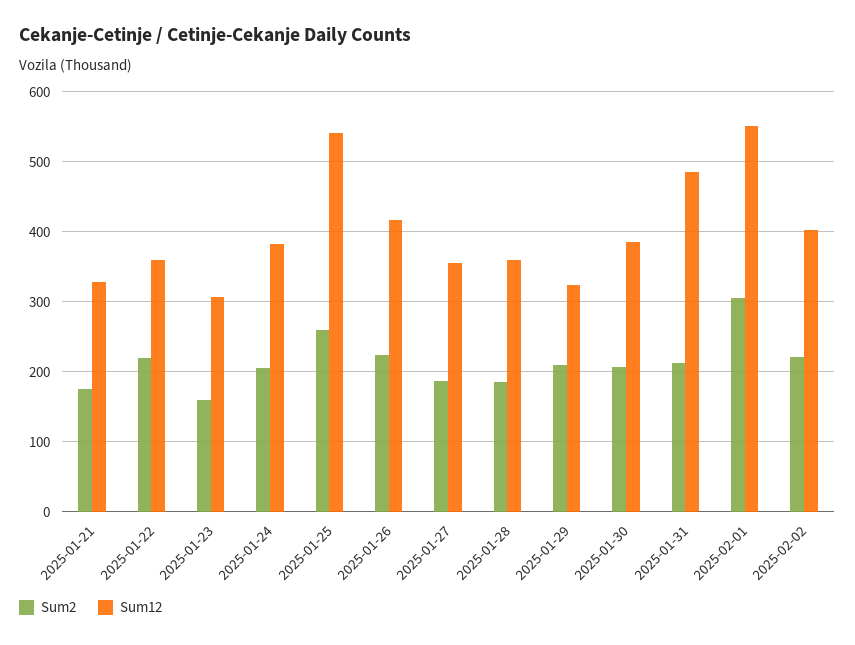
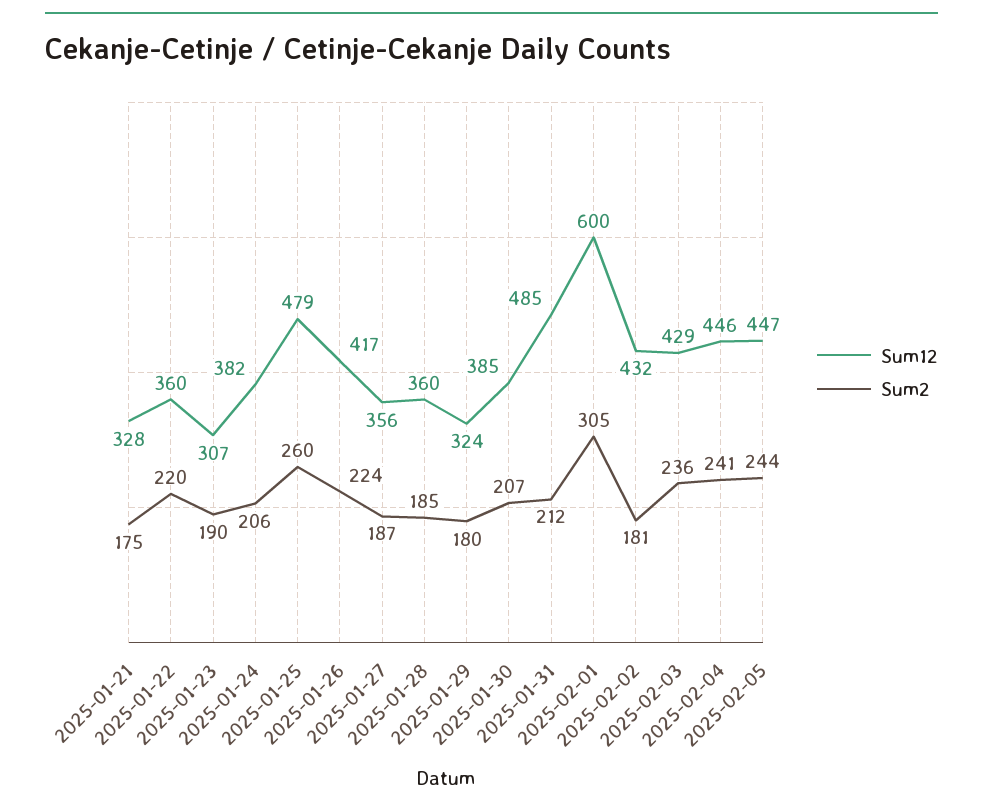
Sum2, 2025-01-23: 160 -> 190
Sum12, 2025-01-25: 540 -> 479
Sum2, 2025-01-29: 210 -> 180
Sum12, 2025-02-01: 550 -> 600
Sum2, 2025-02-02: 220 -> 181
Sum12, 2025-02-02: 400 -> 432
Sum12, 2025-02-03: none -> 429
Sum2, 2025-02-03: none -> 236
Sum12, 2025-02-04: none -> 446
Sum2, 2025-02-04: none -> 241
Sum12, 2025-02-05: none -> 447
Sum2, 2025-02-05: none -> 244

